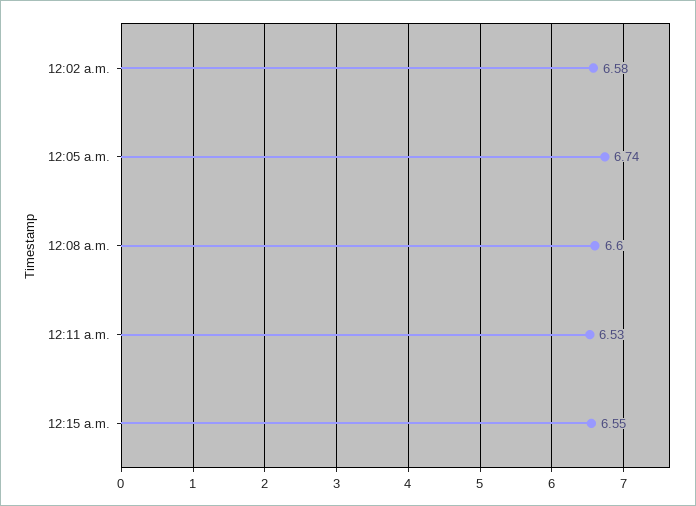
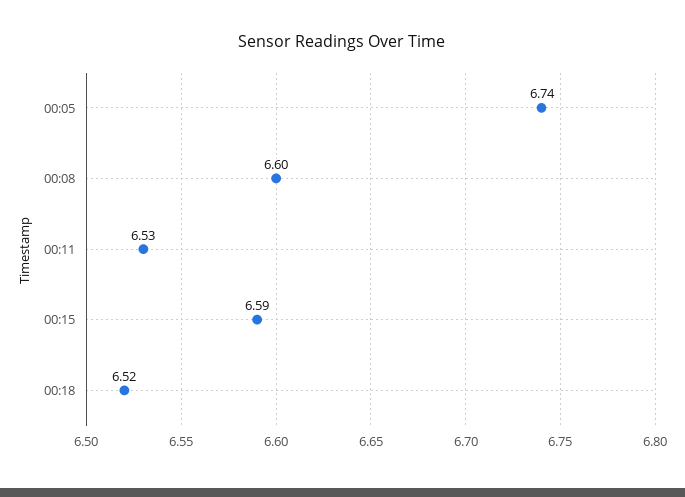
12:02 a.m.: 6.58 -> none
12:15 a.m.: 6.55 -> 6.59
00:18: none -> 6.52

